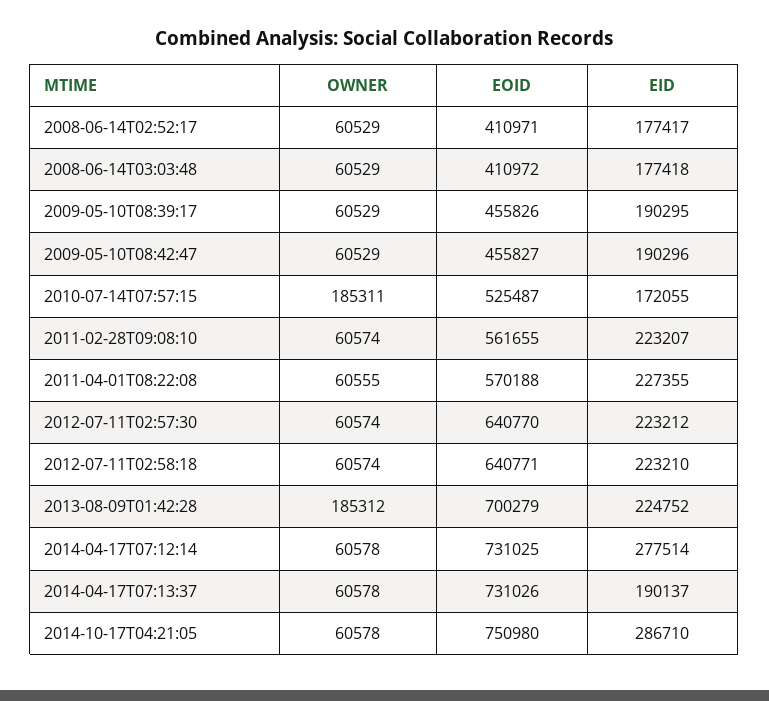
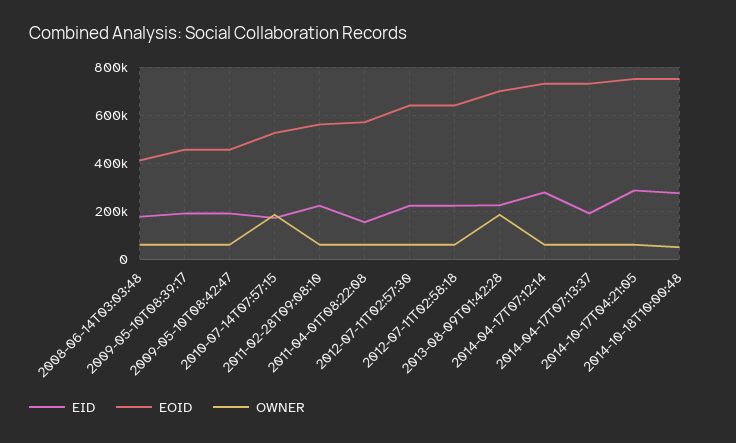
OWNER, 2008-06-14T02:52:17: 60529 -> none
EOID, 2008-06-14T02:52:17: 410971 -> none
EID, 2008-06-14T02:52:17: 177417 -> none
EID, 2011-04-01T08:22:08: 227355 -> 150000
EID, 2014-10-18T10:00:48: none -> 275000
EOID, 2014-10-18T10:00:48: none -> 750000
OWNER, 2014-10-18T10:00:48: none -> 50000

